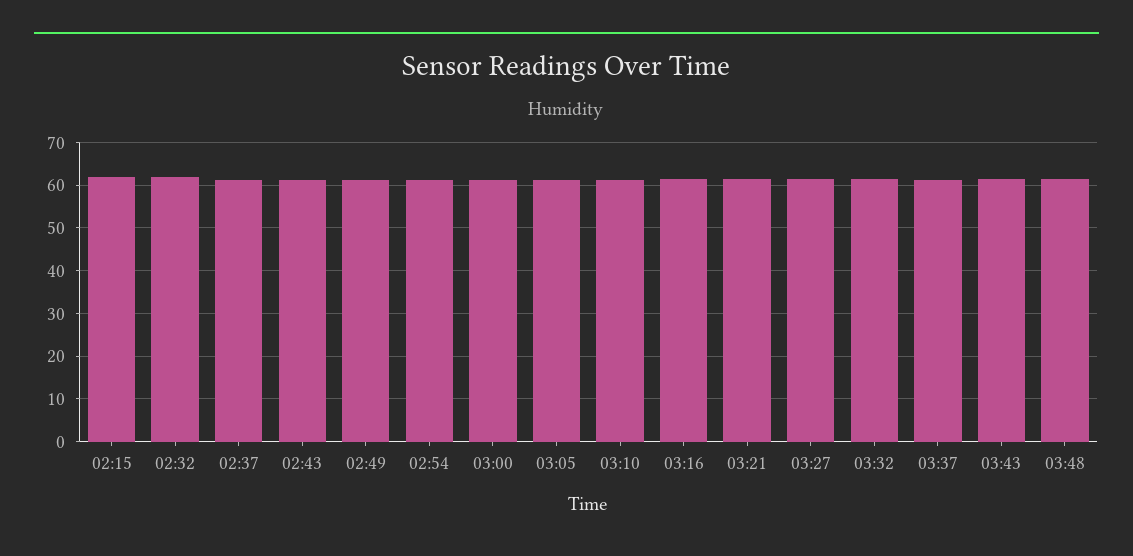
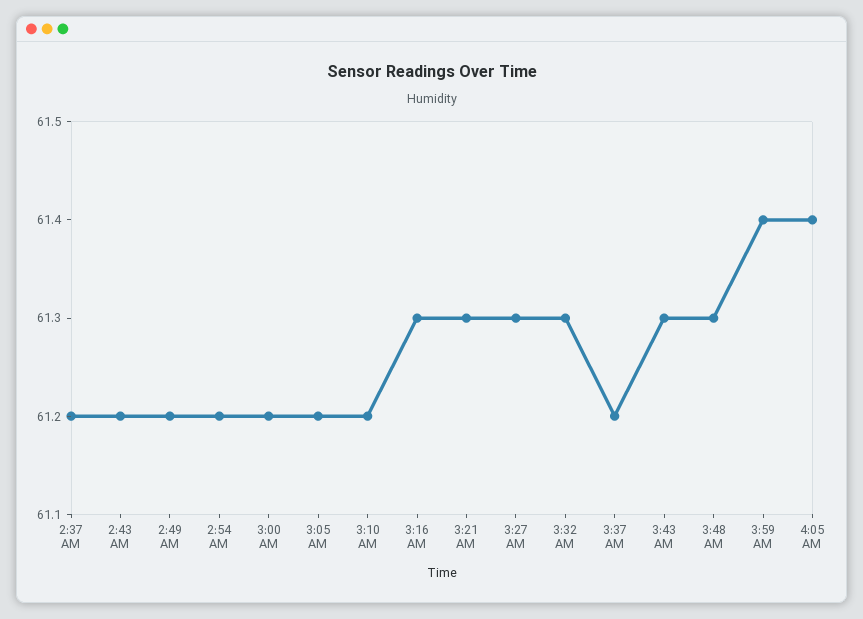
02:15: 62 -> none
02:32: 62 -> none
3:59 AM: none -> 61.4
4:05 AM: none -> 61.4

